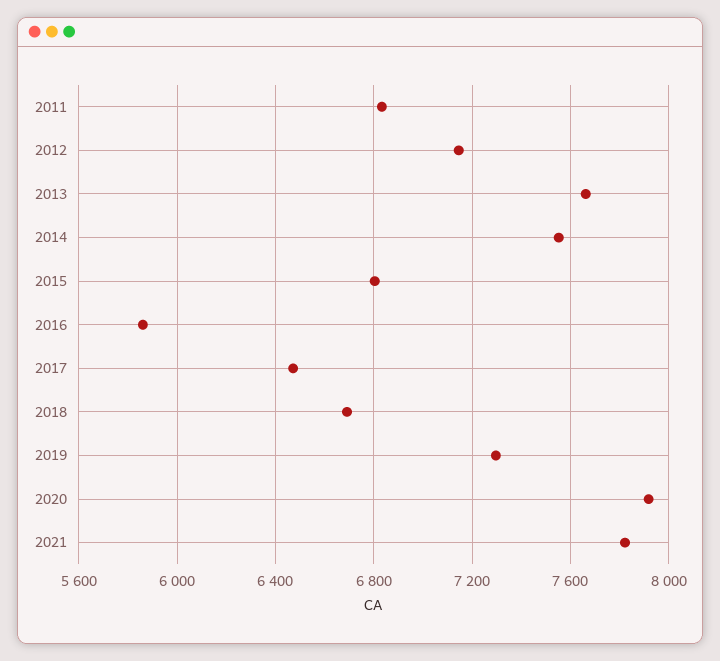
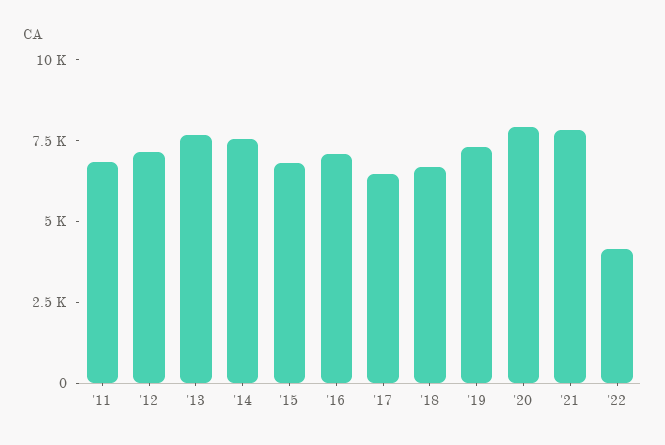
2016: 5850 -> 7000
'22: none -> 4000

